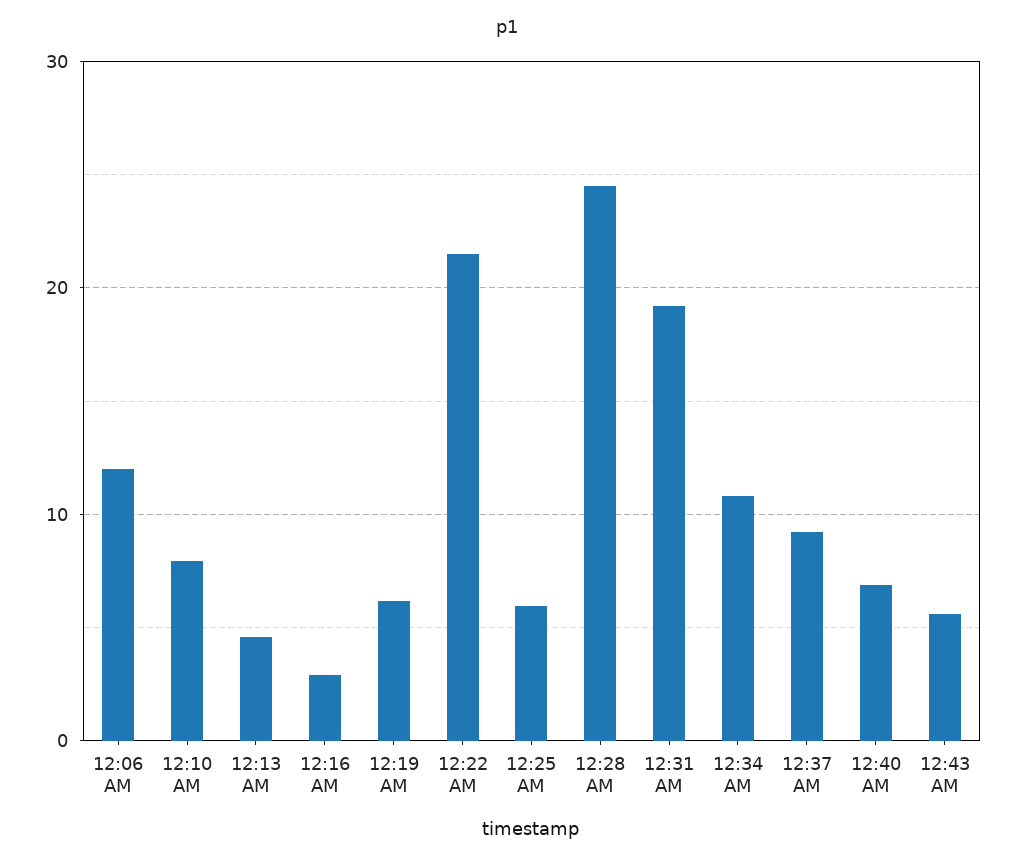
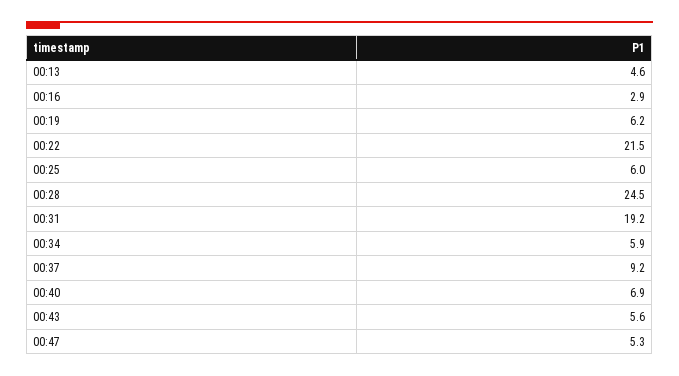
12:06 AM: 12 -> none
12:10 AM: 8 -> none
12:34 AM: 11 -> 5.9
00:47: none -> 5.3

